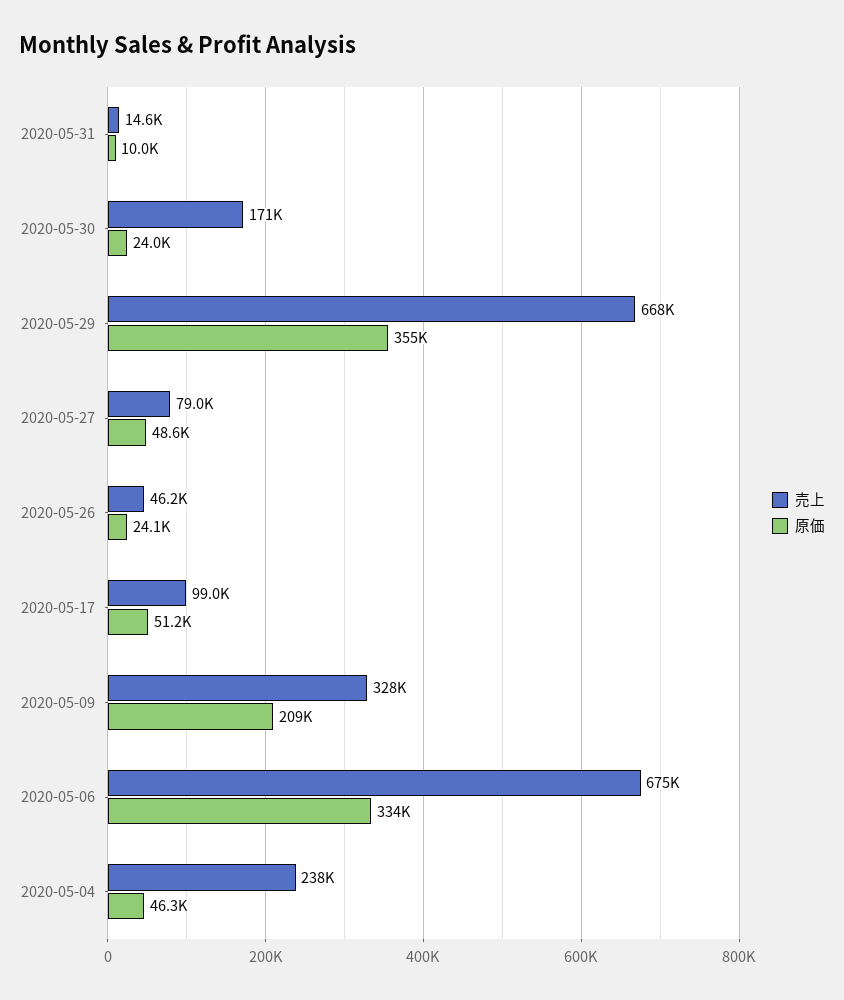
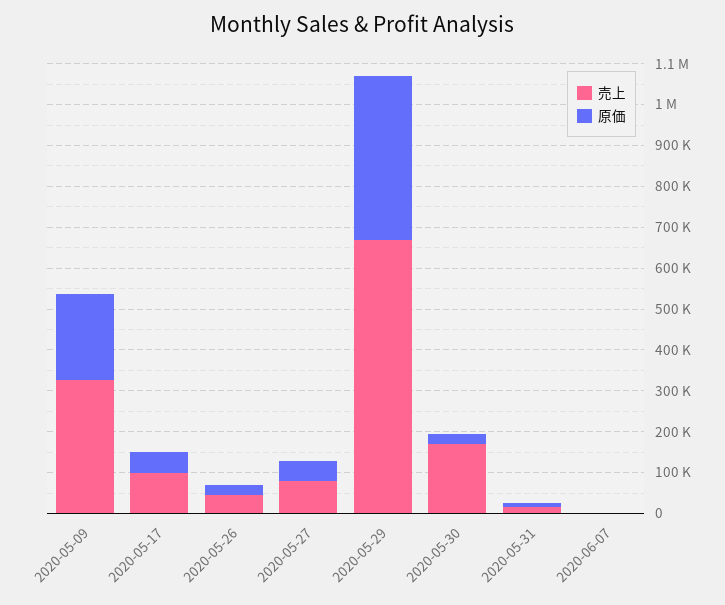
原価, 2020-05-29: 355000 -> 400000
売上, 2020-05-06: 675000 -> none
原価, 2020-05-06: 334000 -> none
売上, 2020-05-04: 238000 -> none
原価, 2020-05-04: 46300 -> none
売上, 2020-06-07: none -> 0
原価, 2020-06-07: none -> 0

